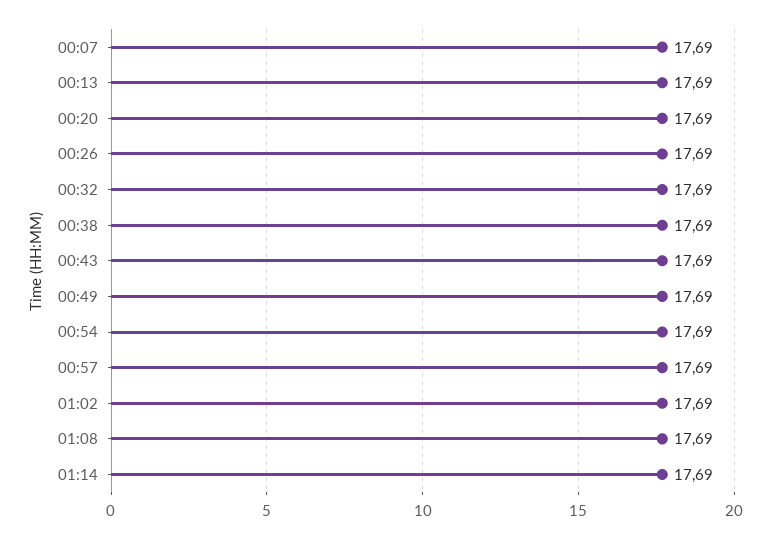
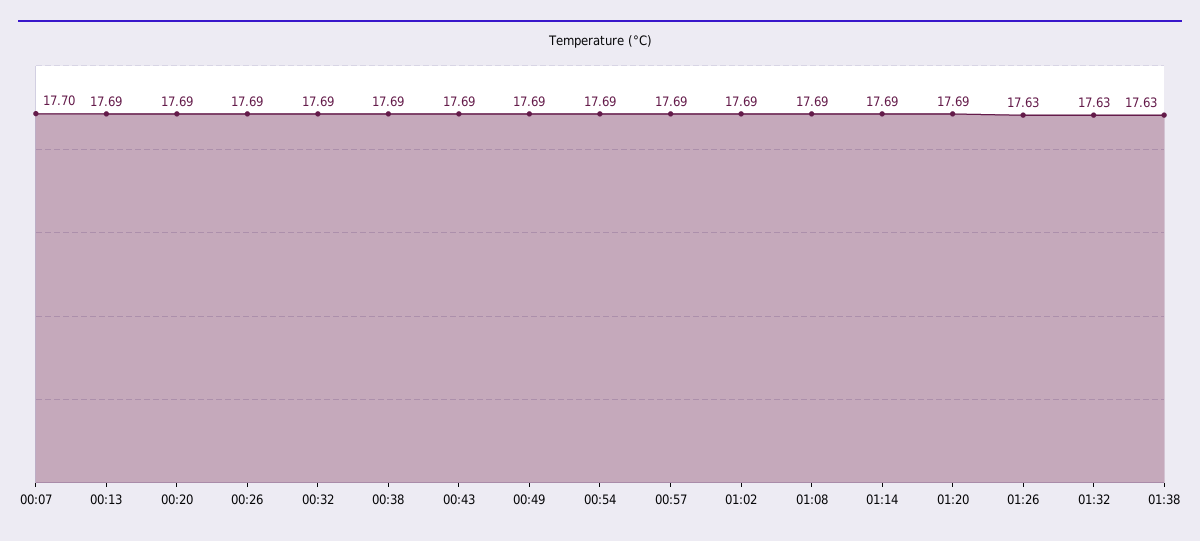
00:07: 17.69 -> 17.7
01:20: none -> 17.69
01:26: none -> 17.63
01:32: none -> 17.63
01:38: none -> 17.63

